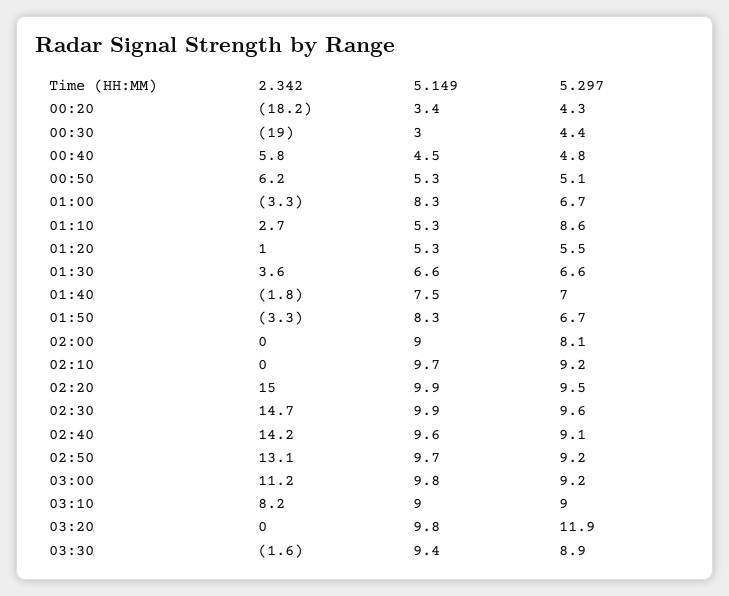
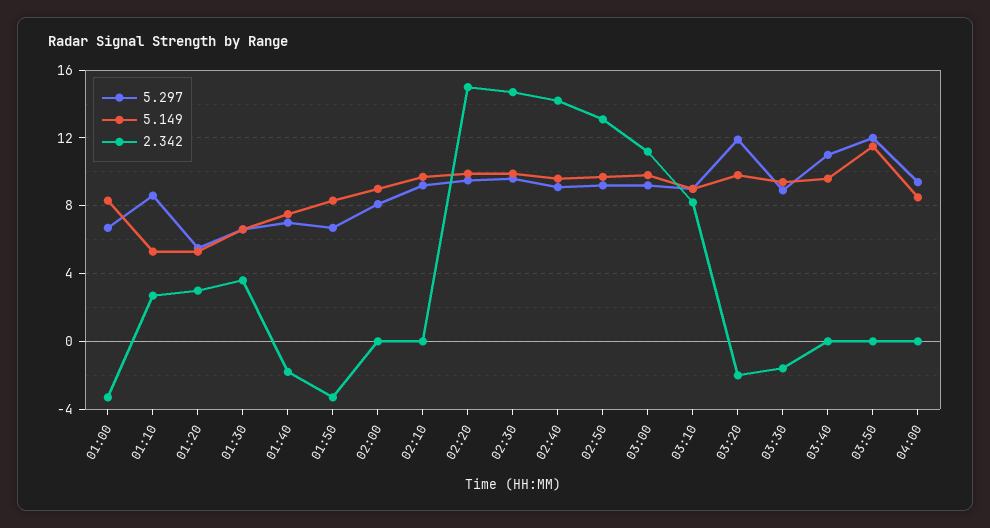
2.342, 00:20: -18.2 -> none
5.149, 00:20: 3.4 -> none
5.297, 00:20: 4.3 -> none
2.342, 00:30: -19 -> none
5.149, 00:30: 3 -> none
5.297, 00:30: 4.4 -> none
2.342, 00:40: 5.8 -> none
5.149, 00:40: 4.5 -> none
5.297, 00:40: 4.8 -> none
2.342, 00:50: 6.2 -> none
5.149, 00:50: 5.3 -> none
5.297, 00:50: 5.1 -> none
2.342, 01:20: 1 -> 3
2.342, 03:20: 0 -> -2
5.297, 03:40: none -> 11
5.149, 03:40: none -> 9.5
2.342, 03:40: none -> 0
5.297, 03:50: none -> 12
5.149, 03:50: none -> 11.5
2.342, 03:50: none -> 0
5.297, 04:00: none -> 9.5
5.149, 04:00: none -> 8.5
2.342, 04:00: none -> 0

